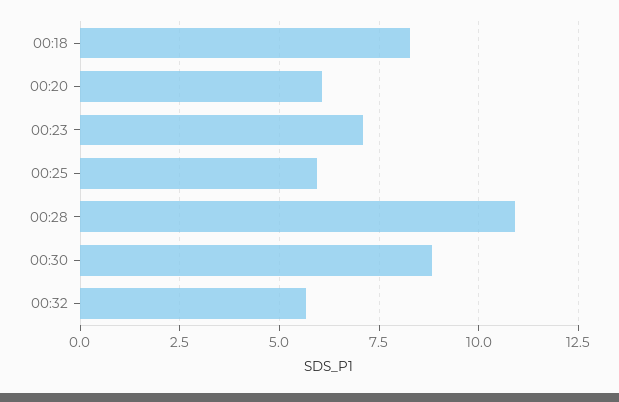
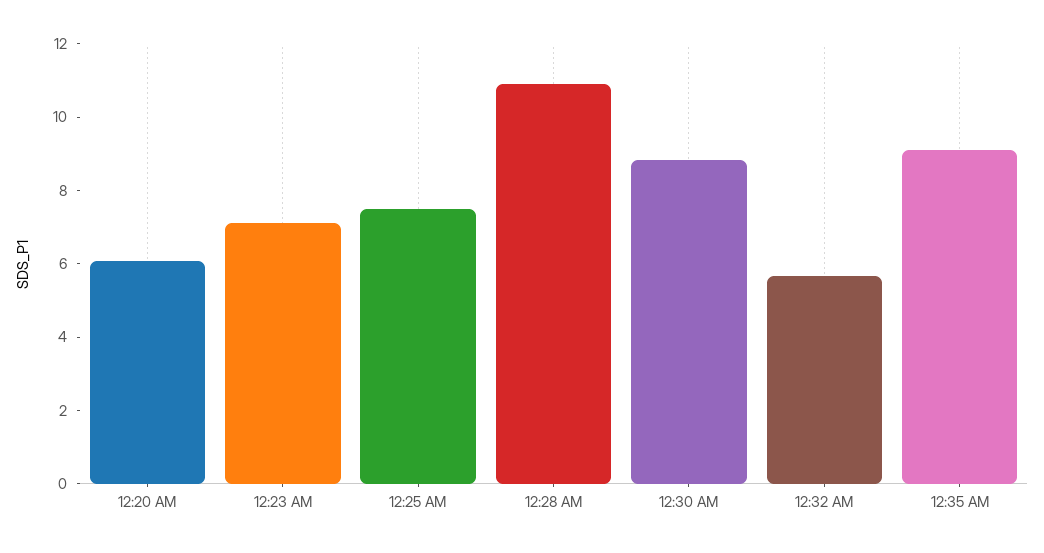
00:18: 8.25 -> none
00:25: 6 -> 7.5
12:35 AM: none -> 9

